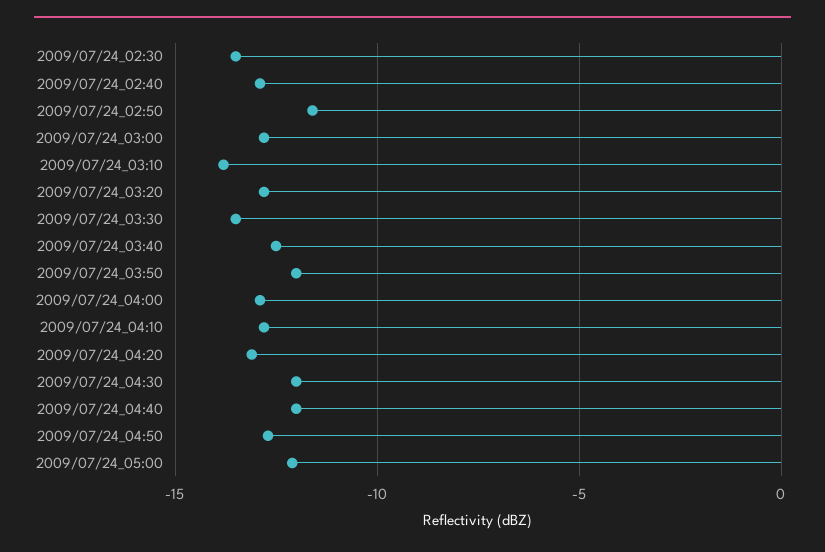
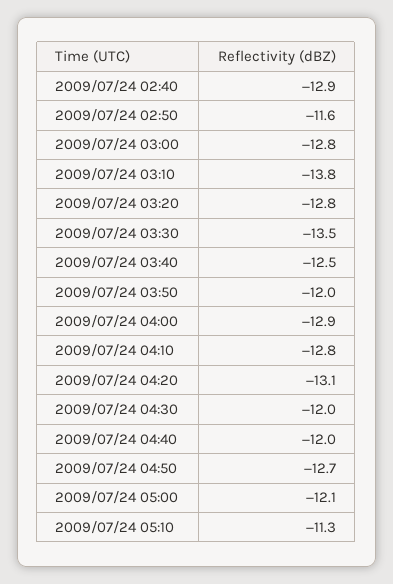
2009/07/24_02:30: -13.5 -> none
2009/07/24 05:10: none -> -11.3

